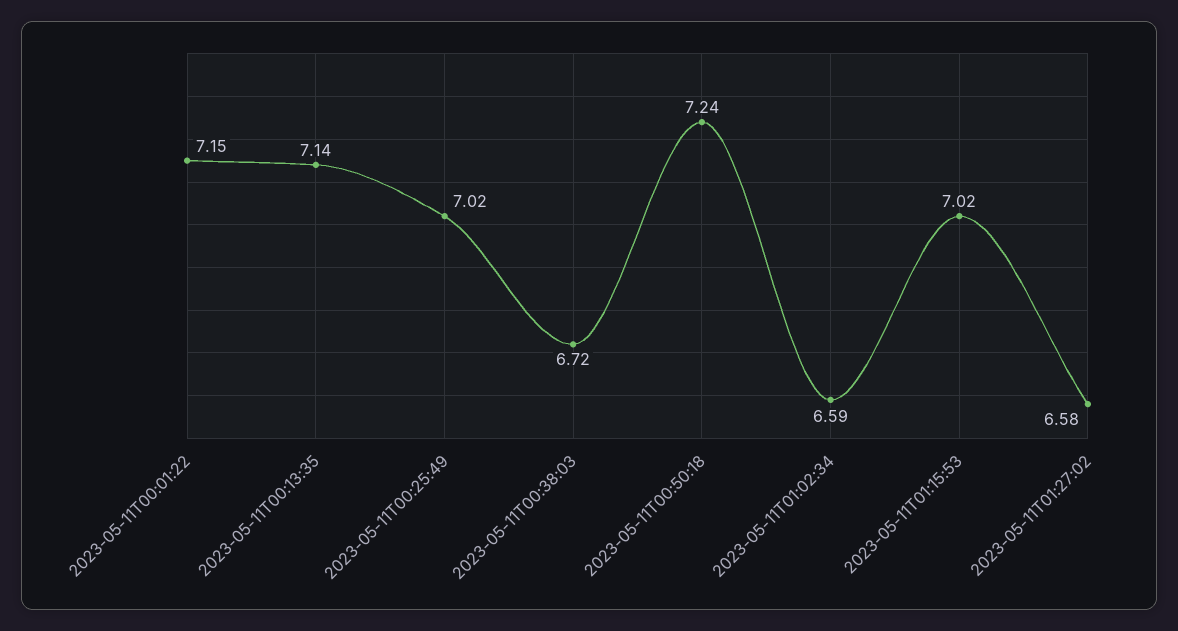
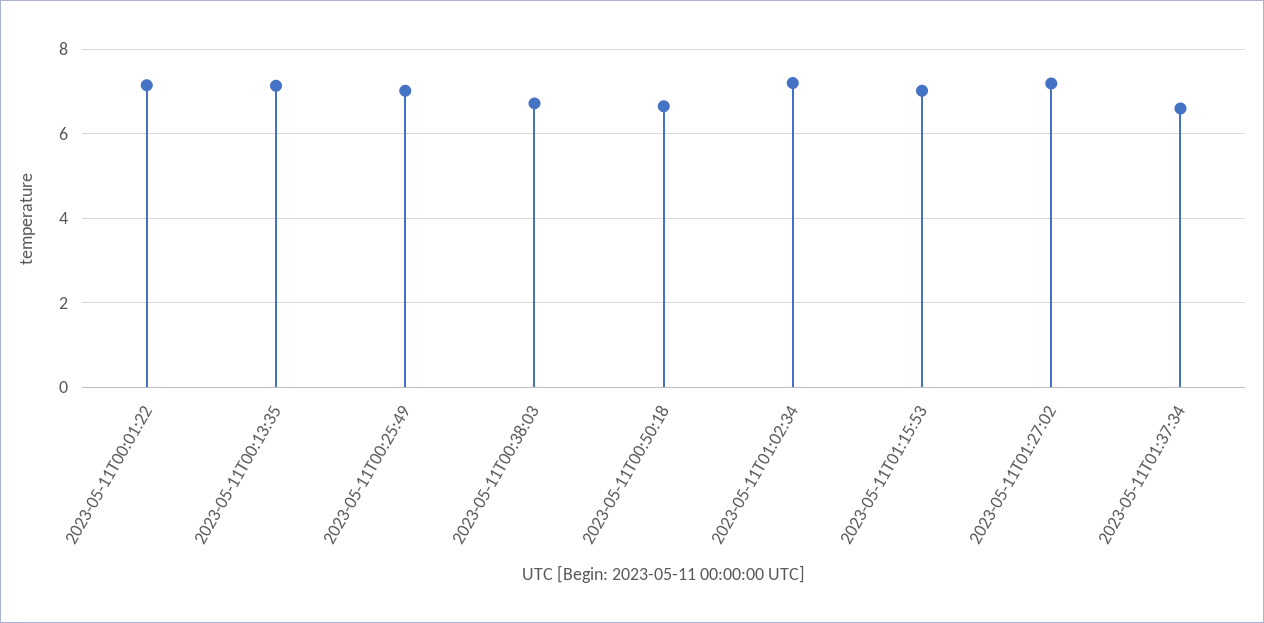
2023-05-11T00:50:18: 7.24 -> 6.6
2023-05-11T01:02:34: 6.59 -> 7.2
2023-05-11T01:27:02: 6.58 -> 7.2
2023-05-11T01:37:34: none -> 6.6

